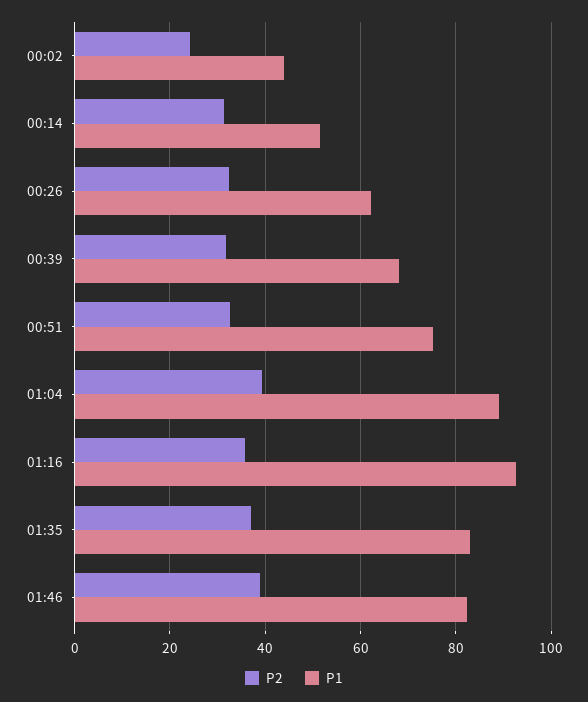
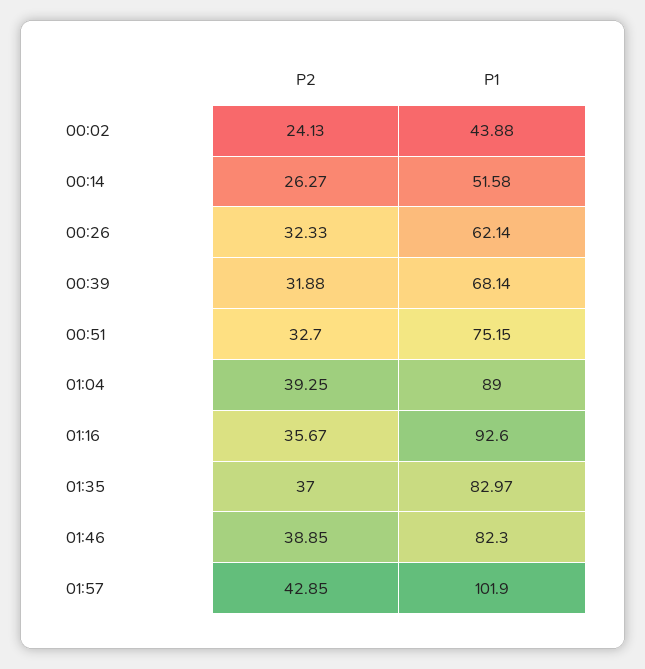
P2, 00:14: 32 -> 26.27
P2, 01:57: none -> 42.85
P1, 01:57: none -> 101.9

